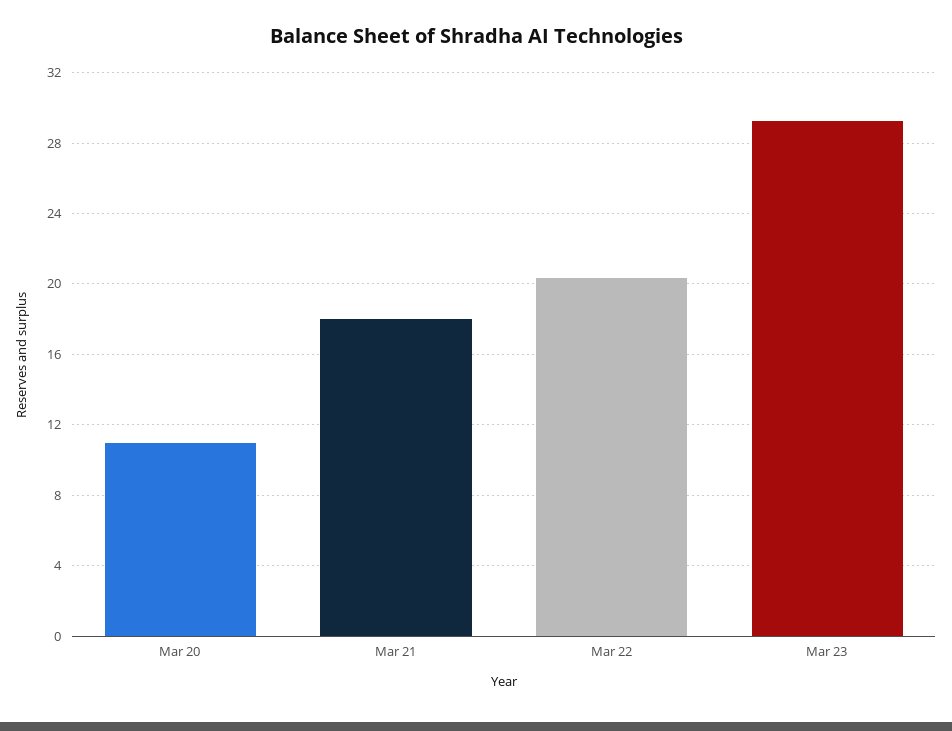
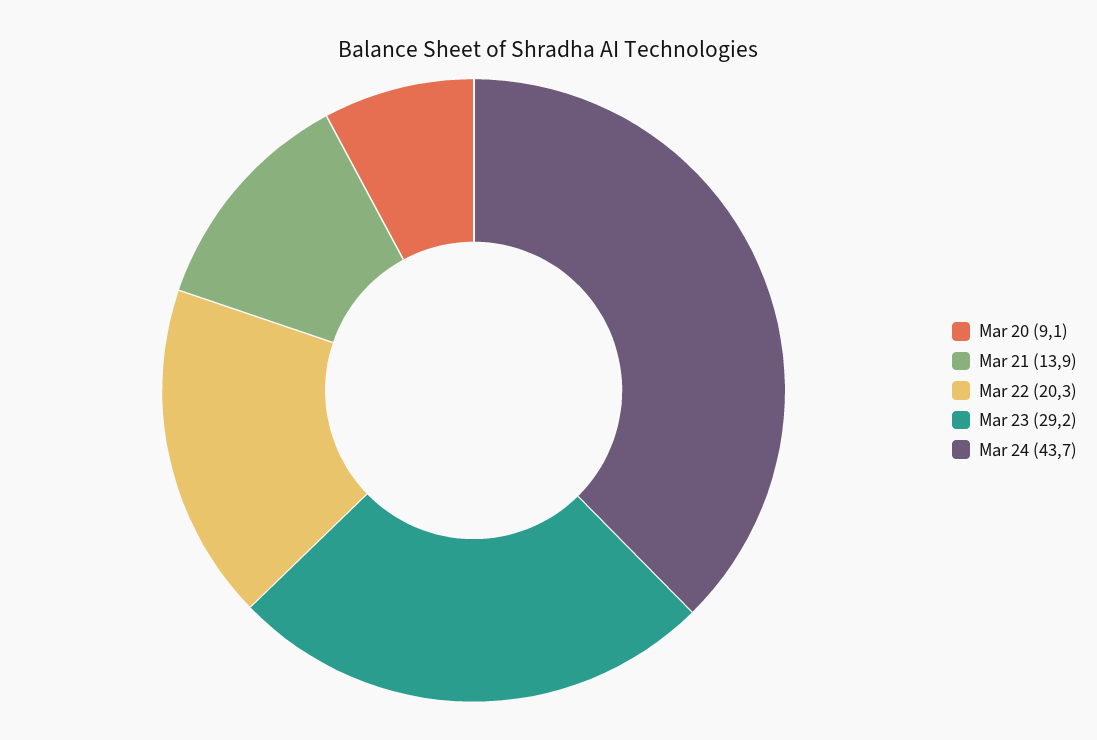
Mar 20: 11 -> 9.1
Mar 21: 18 -> 13.9
Mar 24: none -> 43.7

